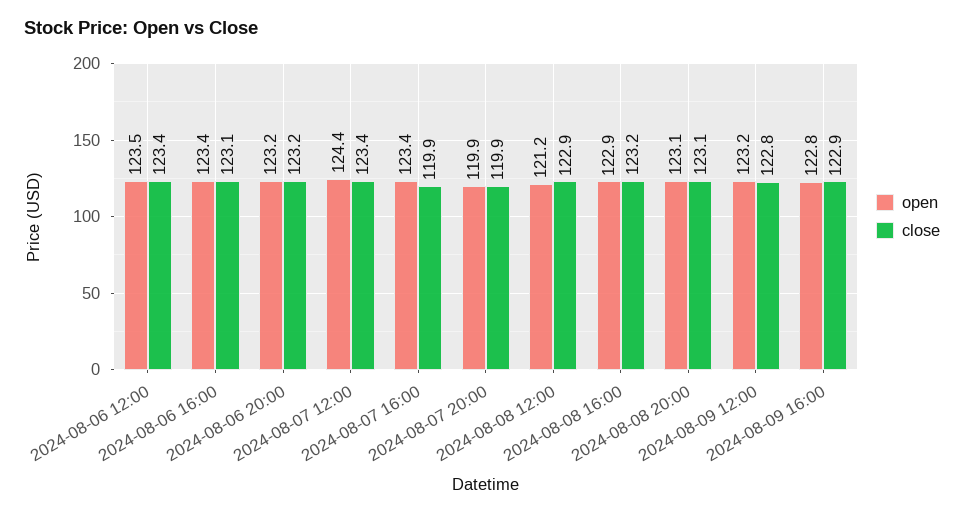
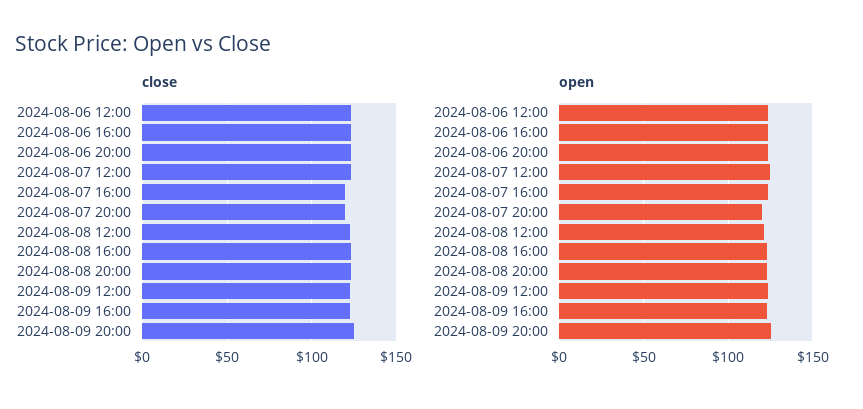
close, 2024-08-09 20:00: none -> 125
open, 2024-08-09 20:00: none -> 125

